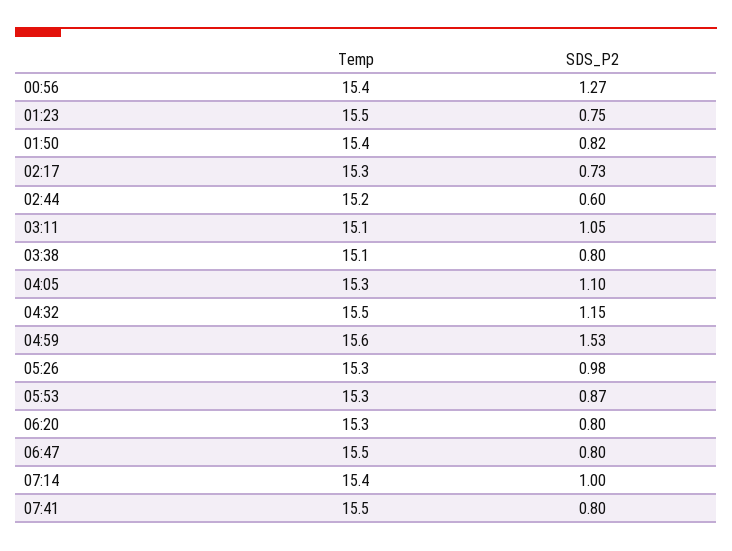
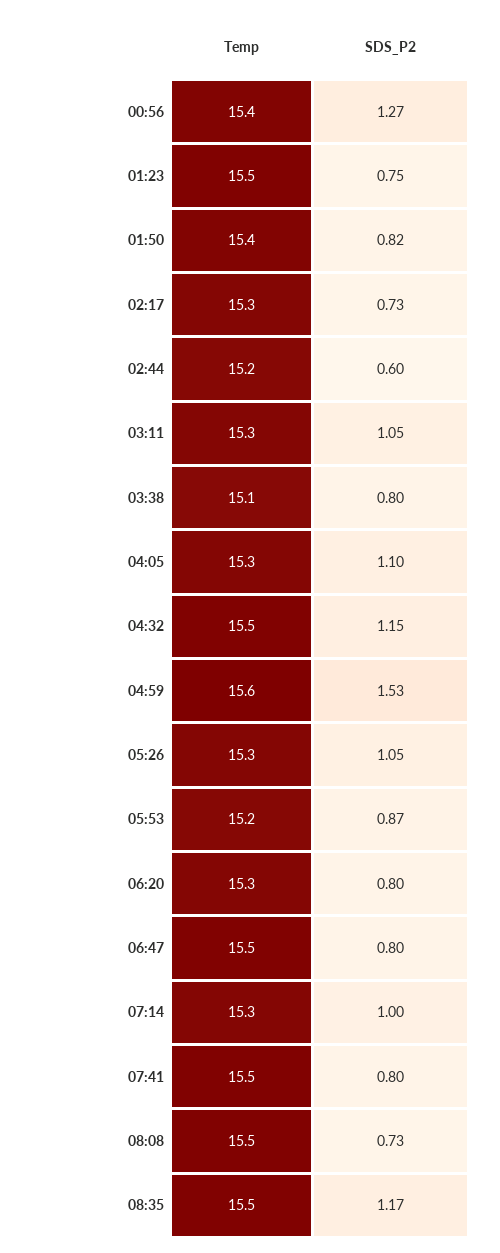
Temp, 03:11: 15.1 -> 15.3
SDS_P2, 05:26: 0.98 -> 1.05
Temp, 05:53: 15.3 -> 15.2
Temp, 07:14: 15.4 -> 15.3
Temp, 08:08: none -> 15.5
SDS_P2, 08:08: none -> 0.73
Temp, 08:35: none -> 15.5
SDS_P2, 08:35: none -> 1.17

